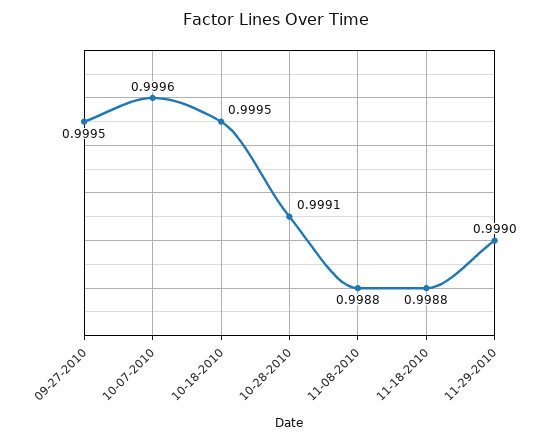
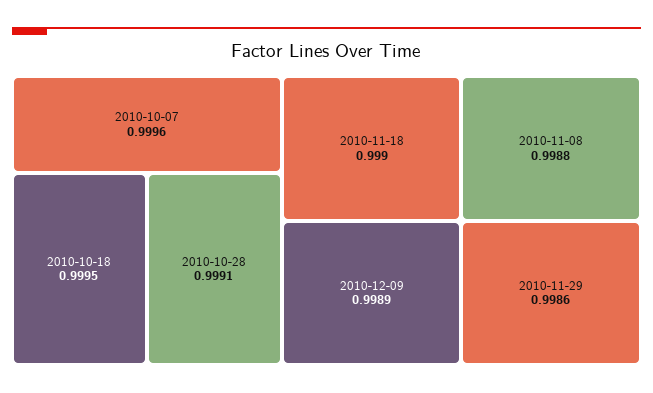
09-27-2010: 0.9995 -> none
11-18-2010: 0.9988 -> 0.999
11-29-2010: 0.999 -> 0.9986
2010-12-09: none -> 0.9989

